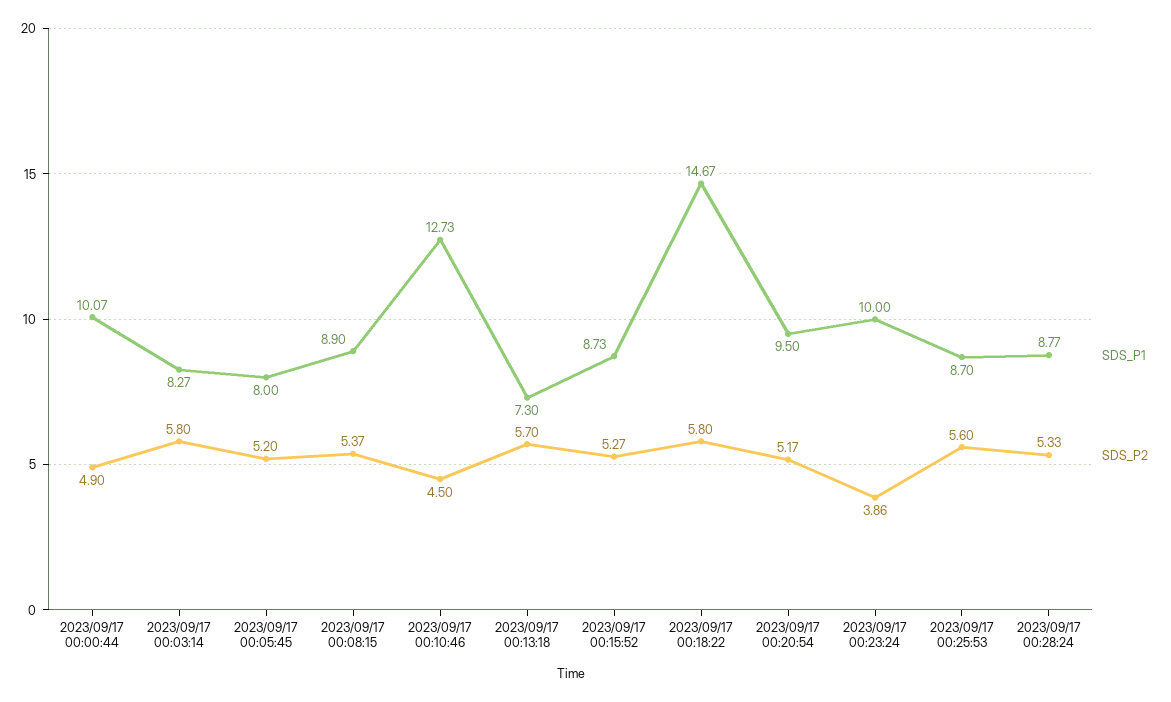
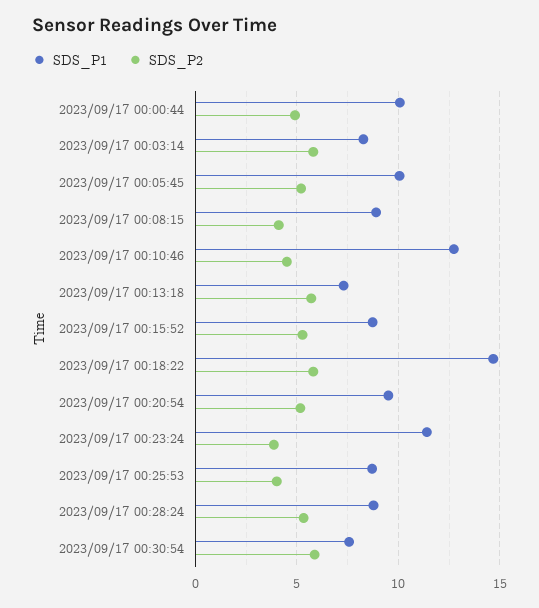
SDS_P1, 2023/09/17 00:05:45: 8 -> 10
SDS_P2, 2023/09/17 00:08:15: 5.37 -> 4
SDS_P1, 2023/09/17 00:23:24: 10 -> 11.5
SDS_P2, 2023/09/17 00:25:53: 5.6 -> 4
SDS_P1, 2023/09/17 00:30:54: none -> 7.5
SDS_P2, 2023/09/17 00:30:54: none -> 6

